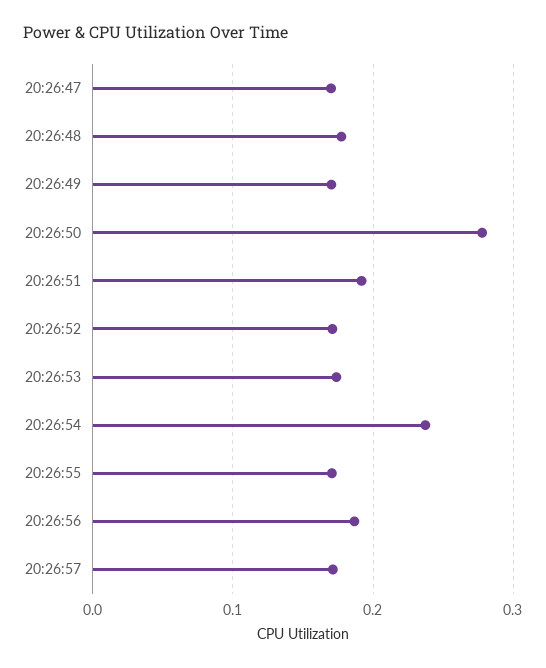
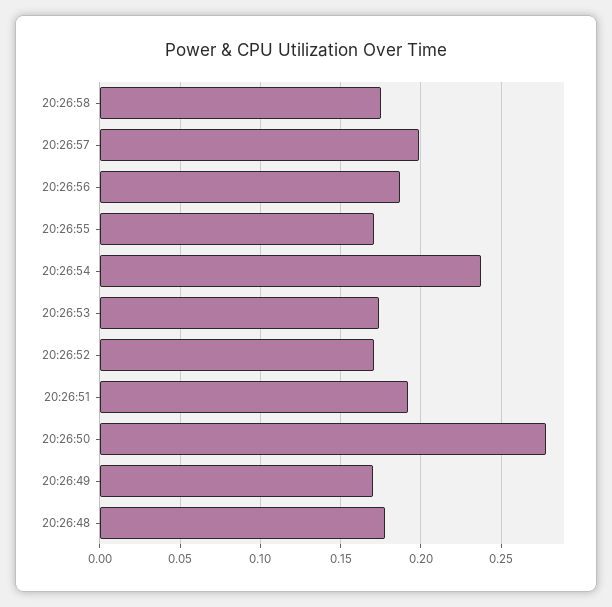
20:26:47: 0.17 -> none
20:26:57: 0.17 -> 0.2
20:26:58: none -> 0.175

